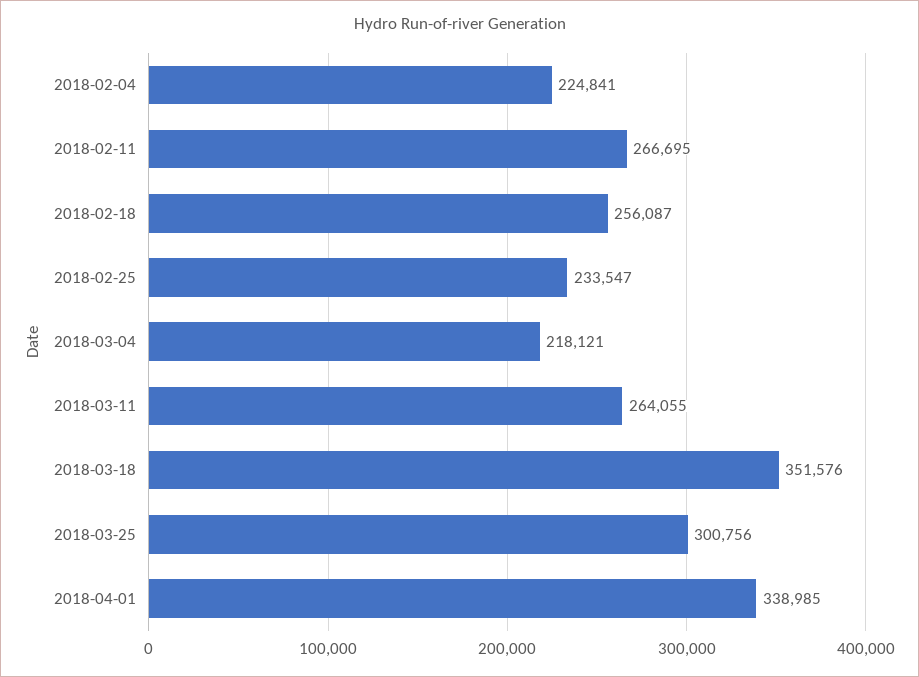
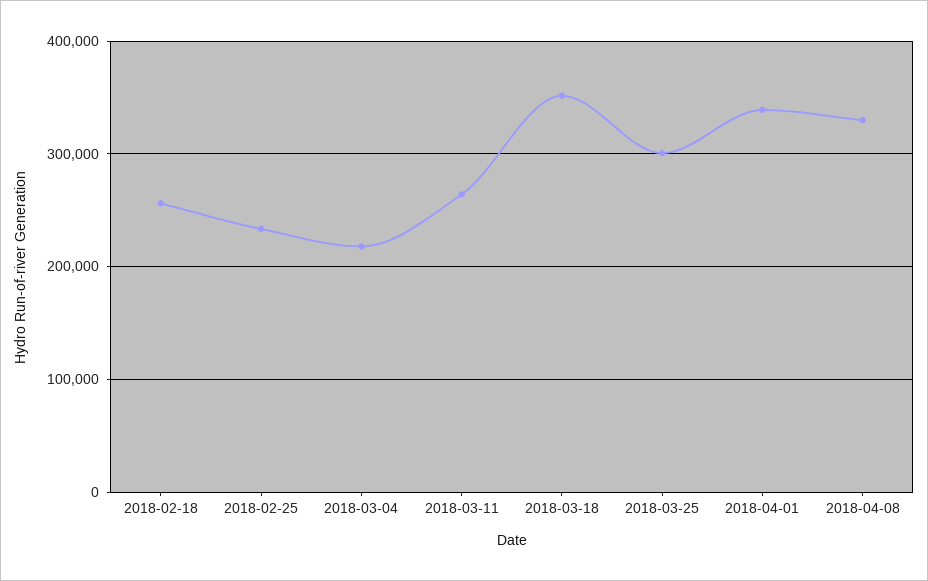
2018-02-04: 224841 -> none
2018-02-11: 266695 -> none
2018-04-08: none -> 330000

